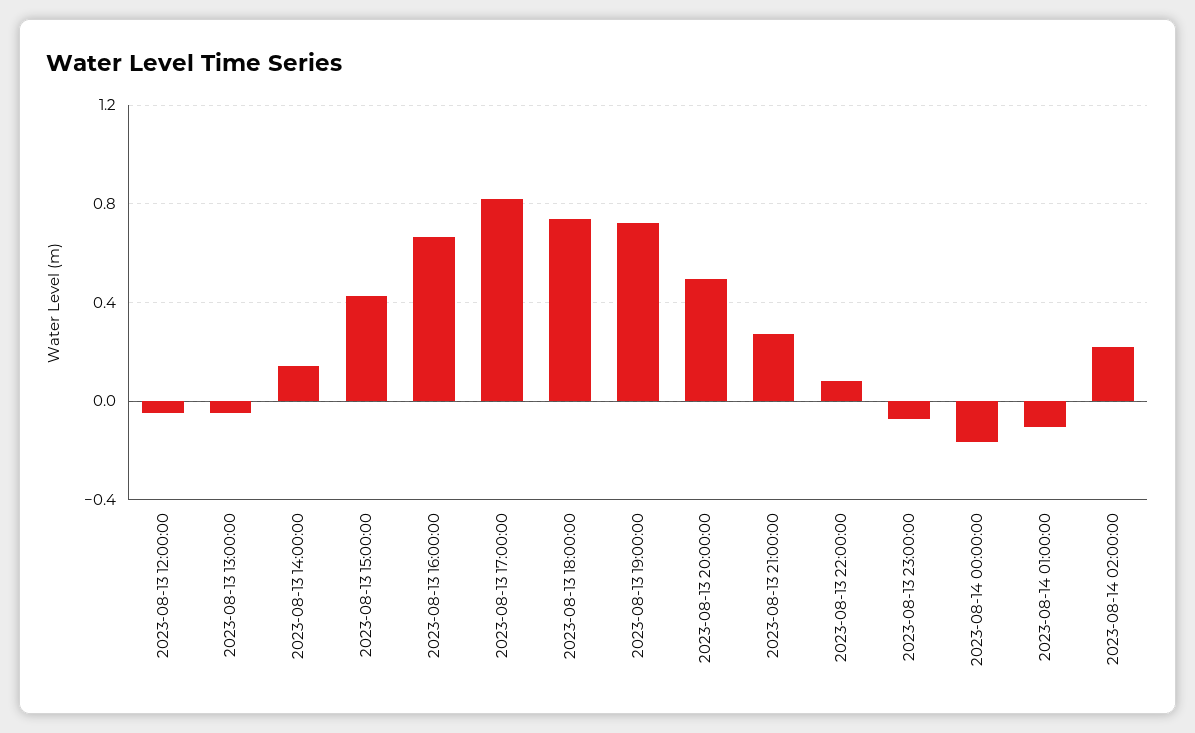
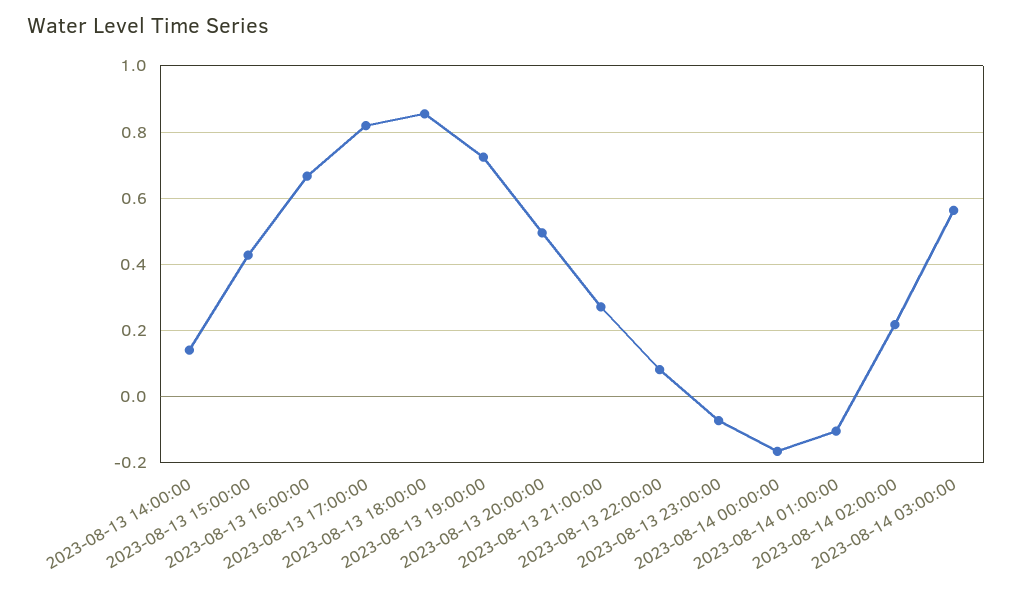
2023-08-13 12:00:00: -0.05 -> none
2023-08-13 13:00:00: -0.05 -> none
2023-08-13 18:00:00: 0.75 -> 0.86
2023-08-14 03:00:00: none -> 0.56

